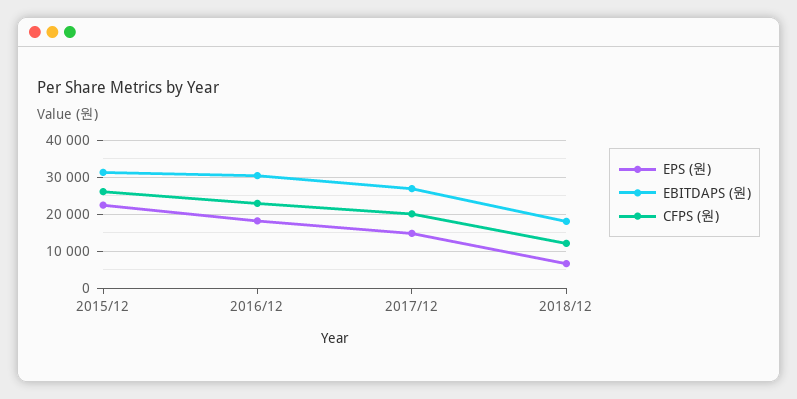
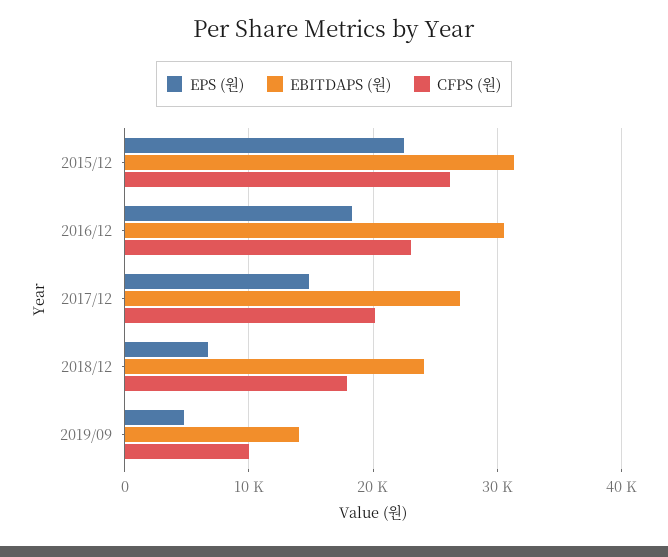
EBITDAPS (원), 2018/12: 18000 -> 24000
CFPS (원), 2018/12: 12000 -> 18000
EPS (원), 2019/09: none -> 5000
EBITDAPS (원), 2019/09: none -> 14000
CFPS (원), 2019/09: none -> 10000

